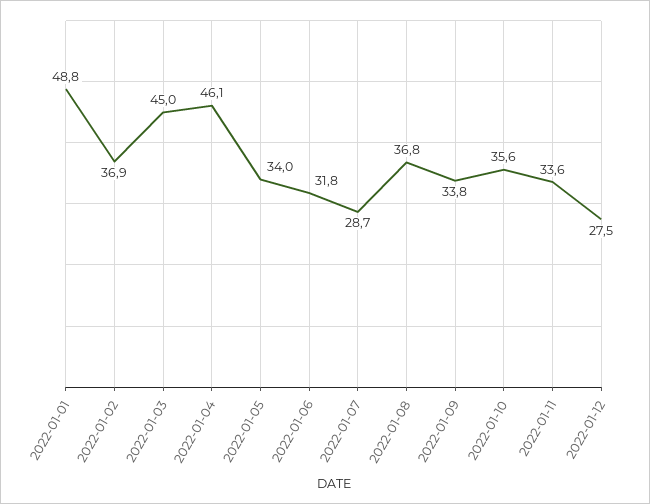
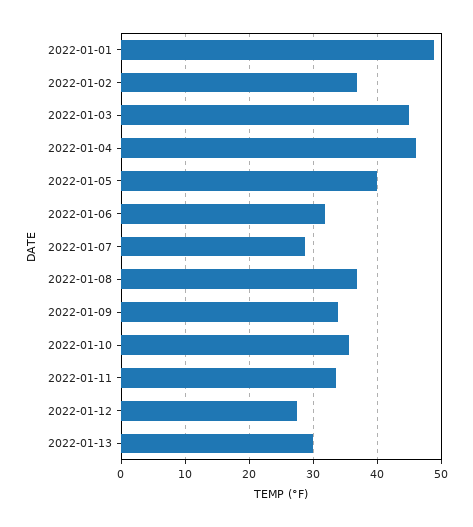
2022-01-05: 34 -> 40
2022-01-13: none -> 30

